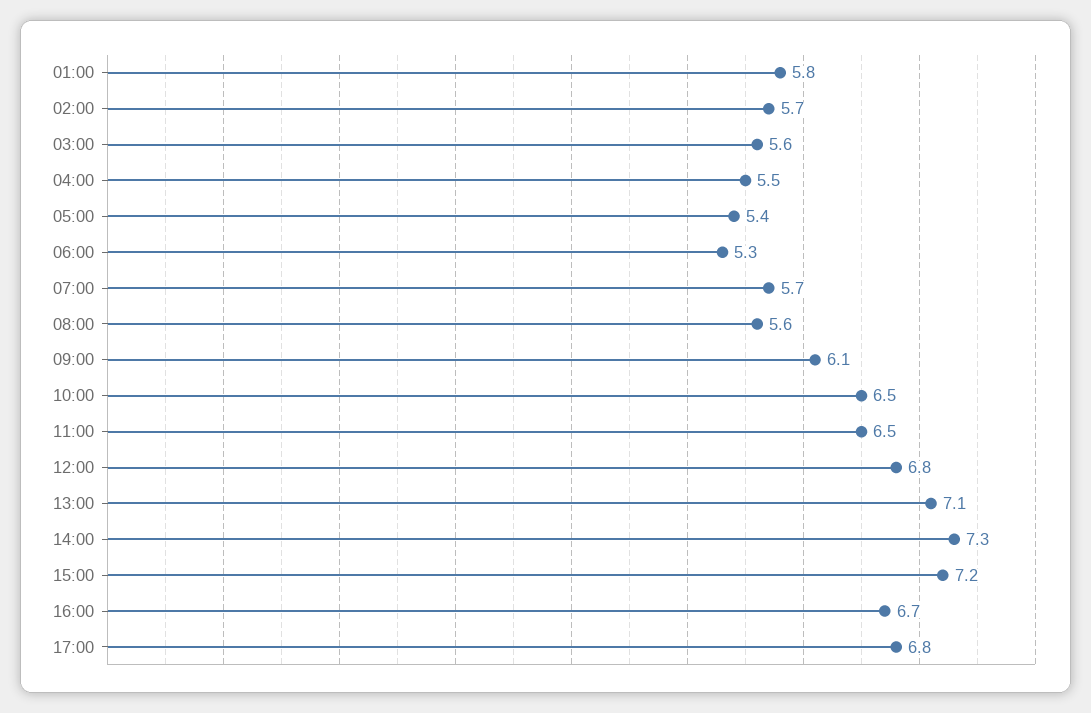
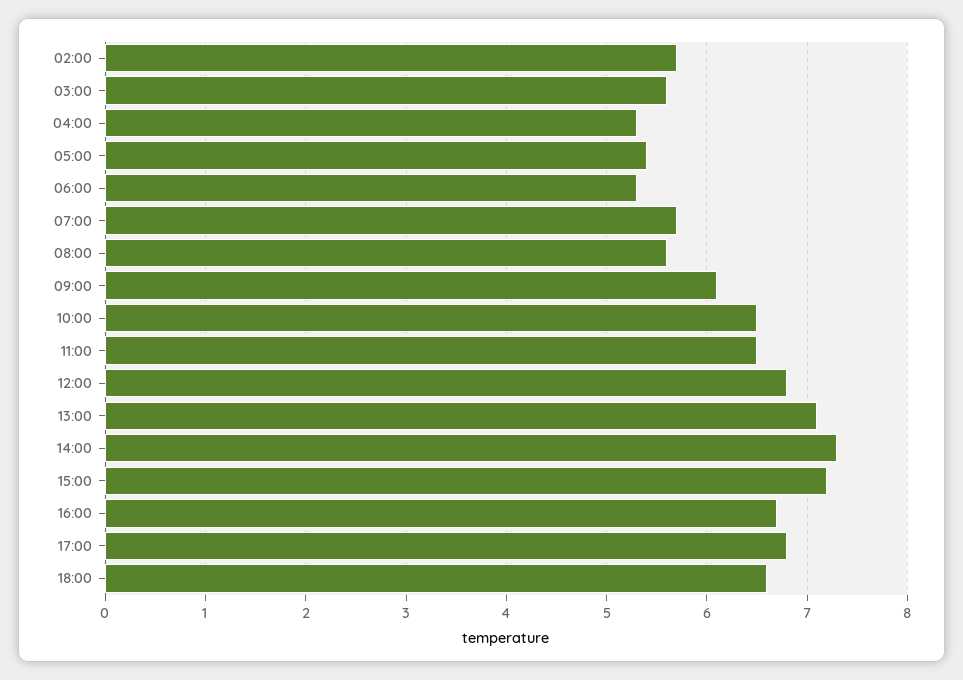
01:00: 5.8 -> none
04:00: 5.5 -> 5.3
18:00: none -> 6.6

